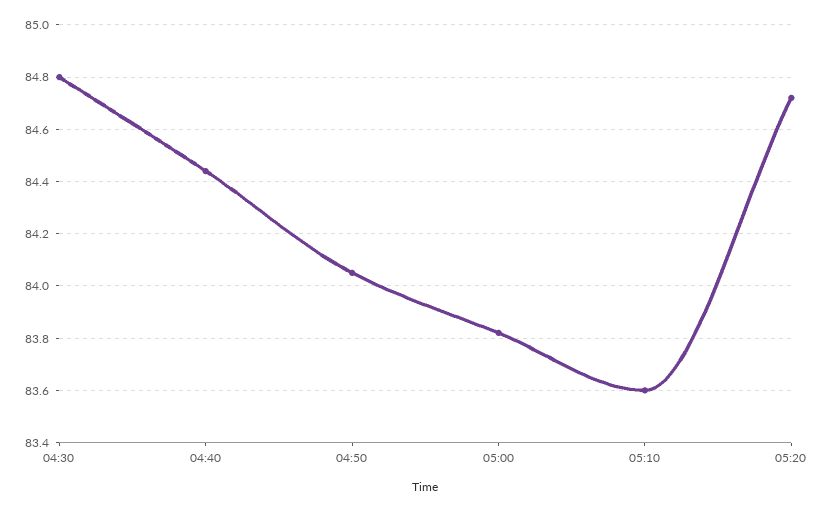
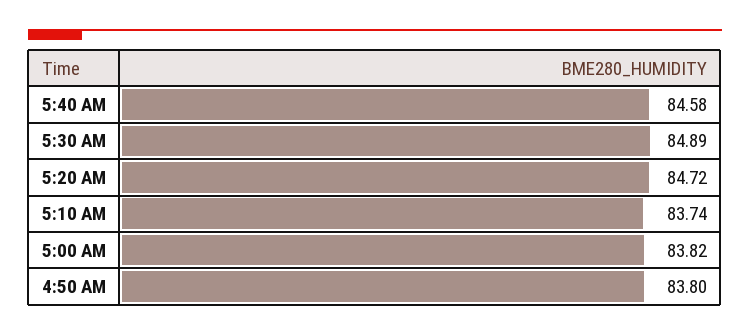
04:30: 84.8 -> none
04:40: 84.45 -> none
04:50: 84.05 -> 83.8
05:10: 83.6 -> 83.74
5:40 AM: none -> 84.58
5:30 AM: none -> 84.89

